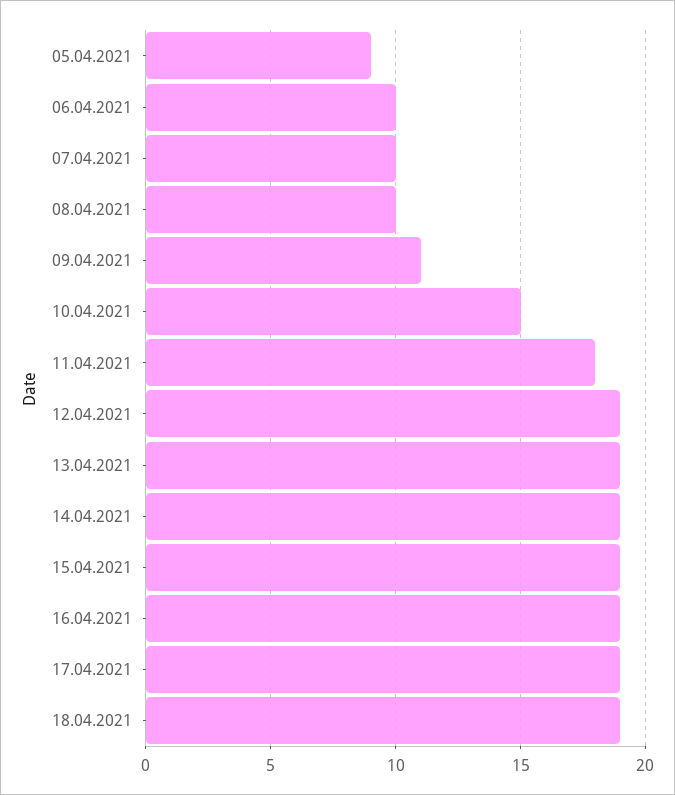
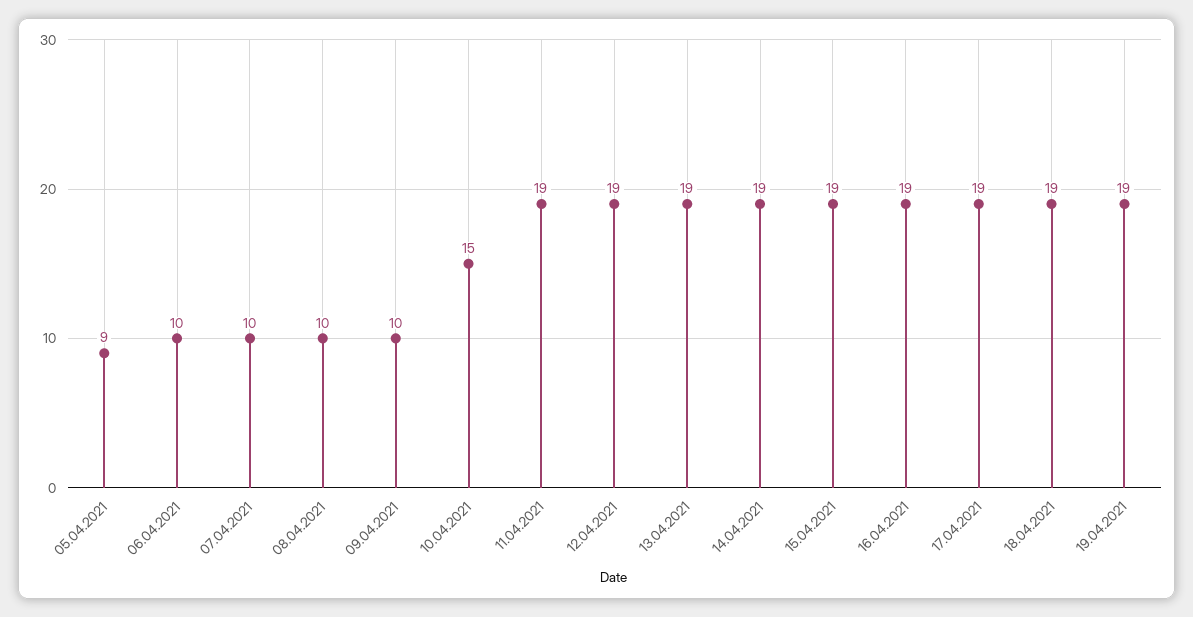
09.04.2021: 11 -> 10
11.04.2021: 18 -> 19
19.04.2021: none -> 19

